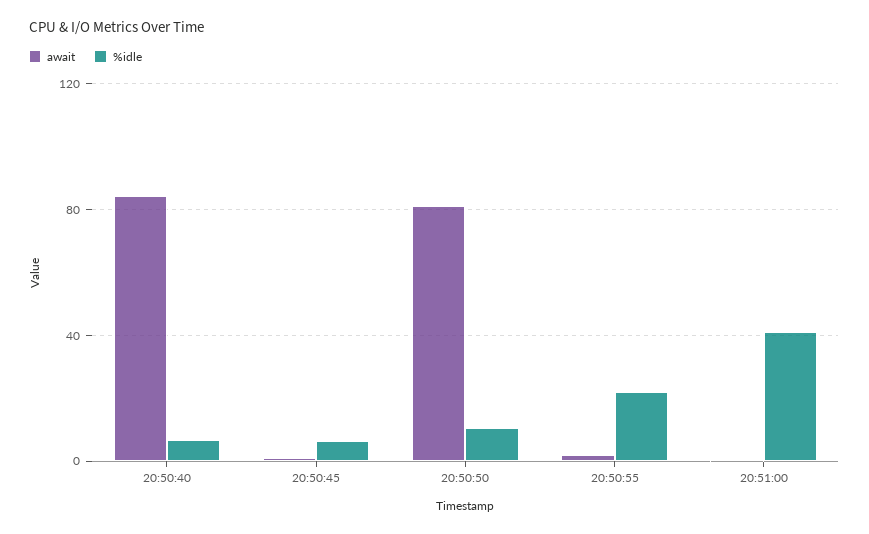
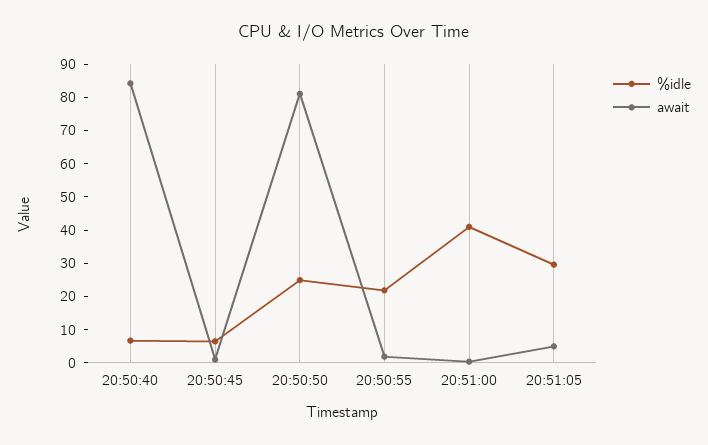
%idle, 20:50:50: 10 -> 25
%idle, 20:51:05: none -> 30
await, 20:51:05: none -> 5

